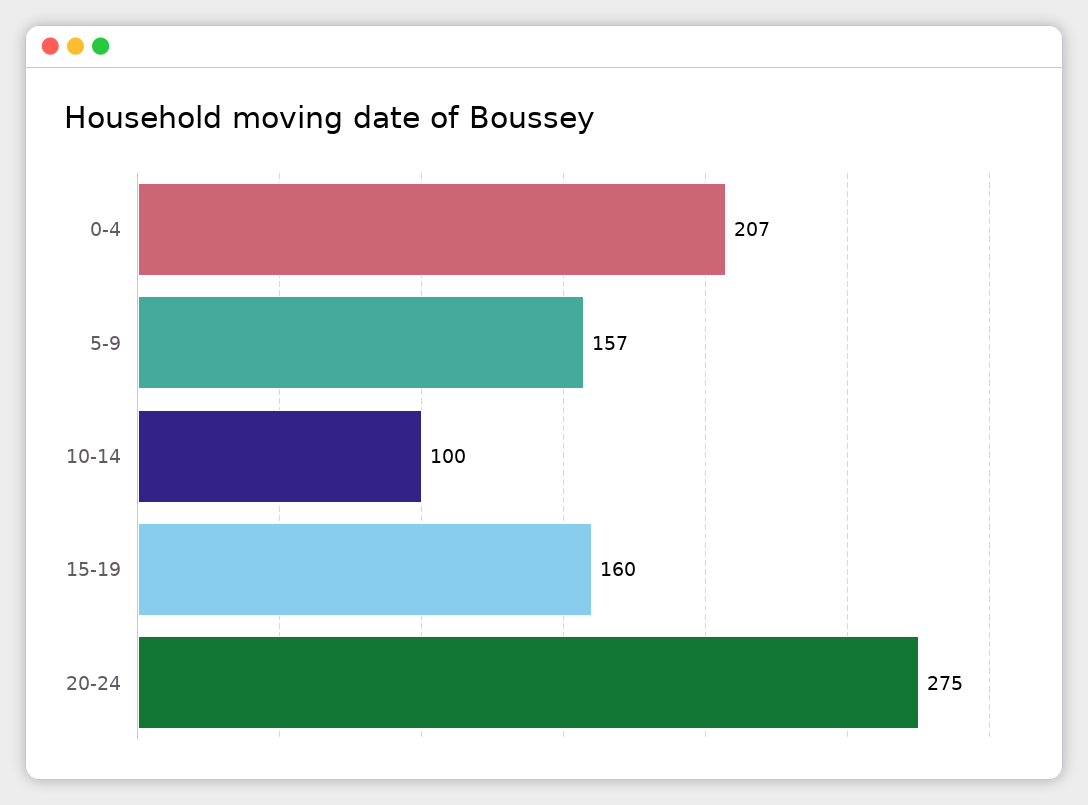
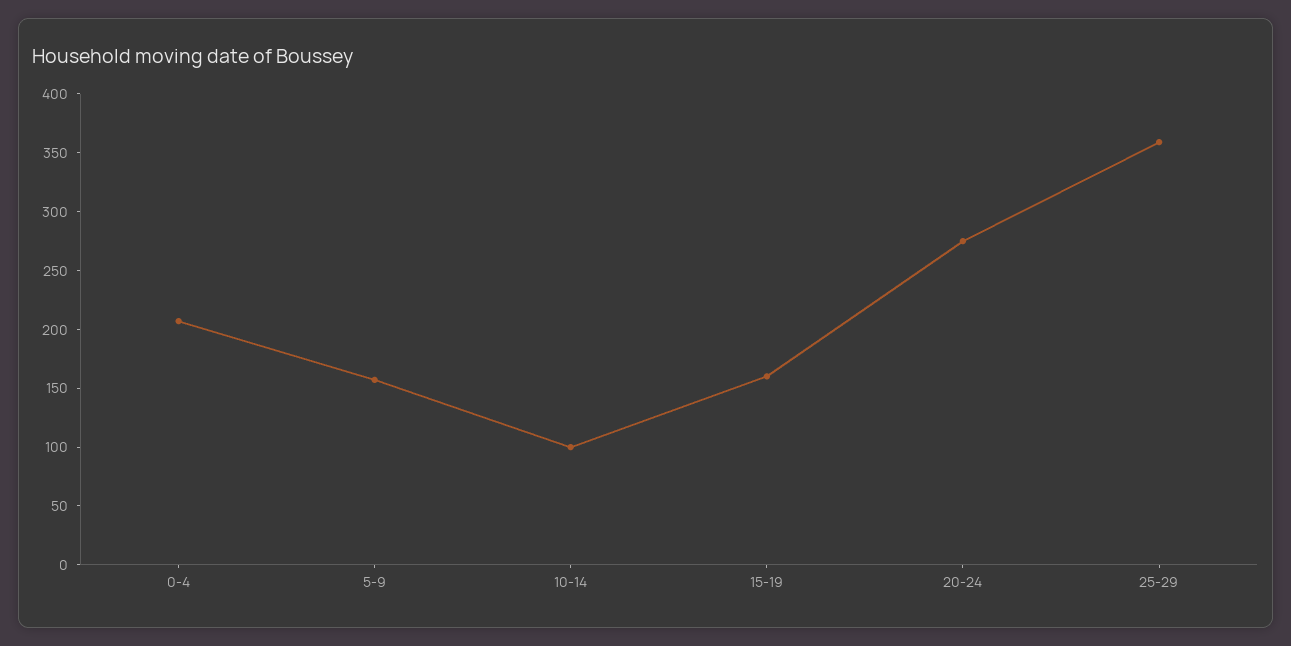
25-29: none -> 360

